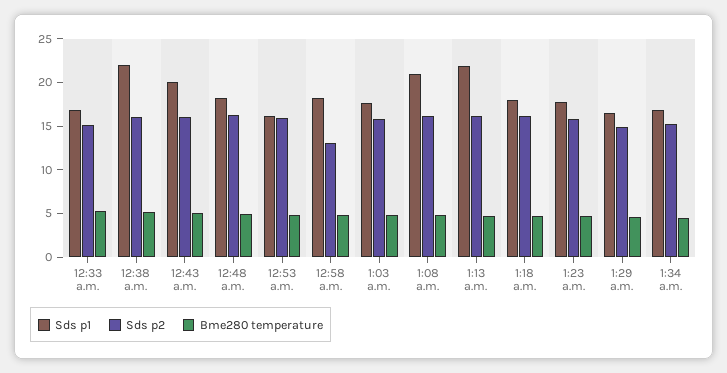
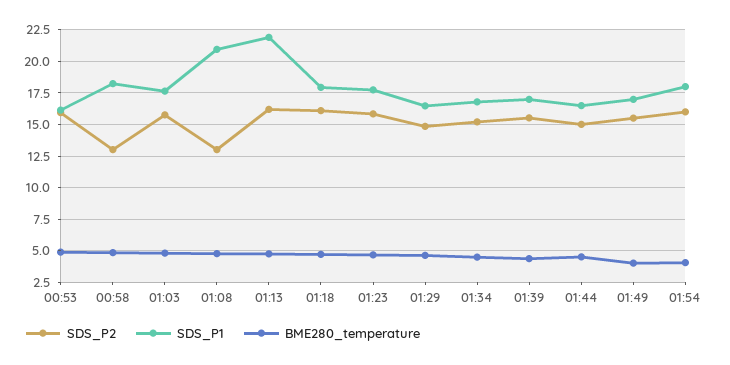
Sds p1, 12:33 a.m.: 17 -> none
Sds p2, 12:33 a.m.: 15 -> none
Bme280 temperature, 12:33 a.m.: 5 -> none
Sds p1, 12:38 a.m.: 22 -> none
Sds p2, 12:38 a.m.: 16 -> none
Bme280 temperature, 12:38 a.m.: 5 -> none
Sds p1, 12:43 a.m.: 20 -> none
Sds p2, 12:43 a.m.: 16 -> none
Bme280 temperature, 12:43 a.m.: 5 -> none
Sds p1, 12:48 a.m.: 18 -> none
Sds p2, 12:48 a.m.: 16 -> none
Bme280 temperature, 12:48 a.m.: 5 -> none
Sds p2, 1:08 a.m.: 16 -> 13
Sds p2, 01:39: none -> 15.5
Sds p1, 01:39: none -> 17
Bme280 temperature, 01:39: none -> 4.5
Sds p2, 01:44: none -> 15
Sds p1, 01:44: none -> 16.5
Bme280 temperature, 01:44: none -> 4.5
Sds p2, 01:49: none -> 15.5
Sds p1, 01:49: none -> 17
Bme280 temperature, 01:49: none -> 4
Sds p2, 01:54: none -> 16
Sds p1, 01:54: none -> 18
Bme280 temperature, 01:54: none -> 4

